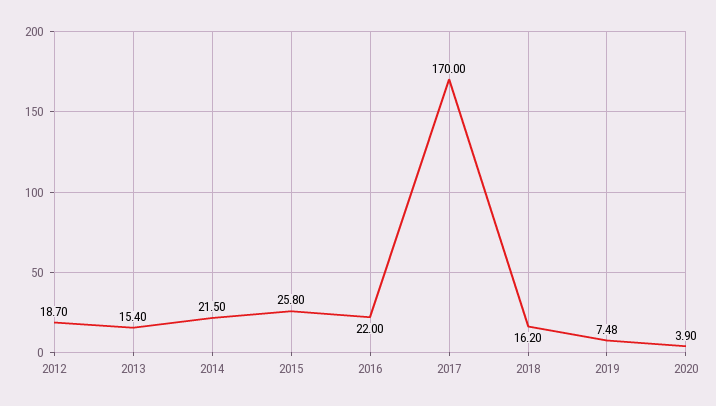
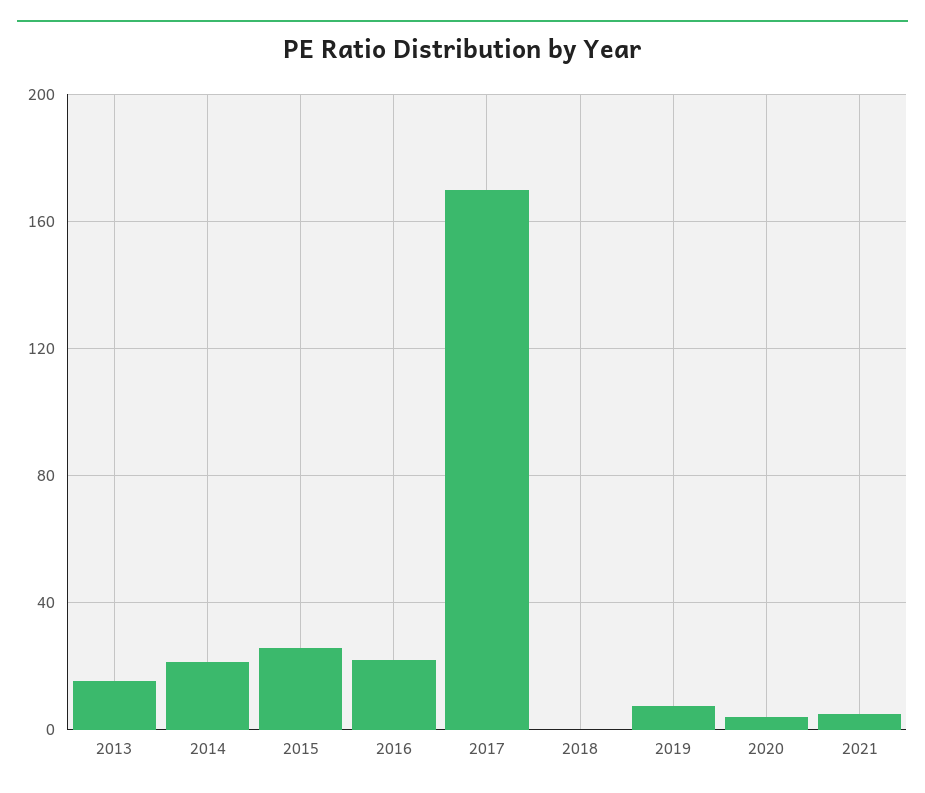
2012: 18.7 -> none
2018: 16.2 -> 0
2021: none -> 5

